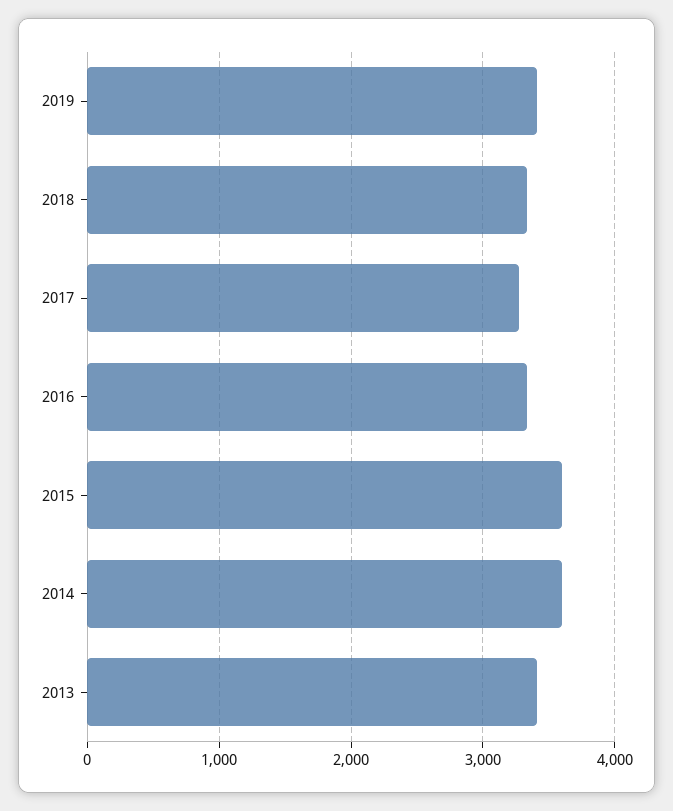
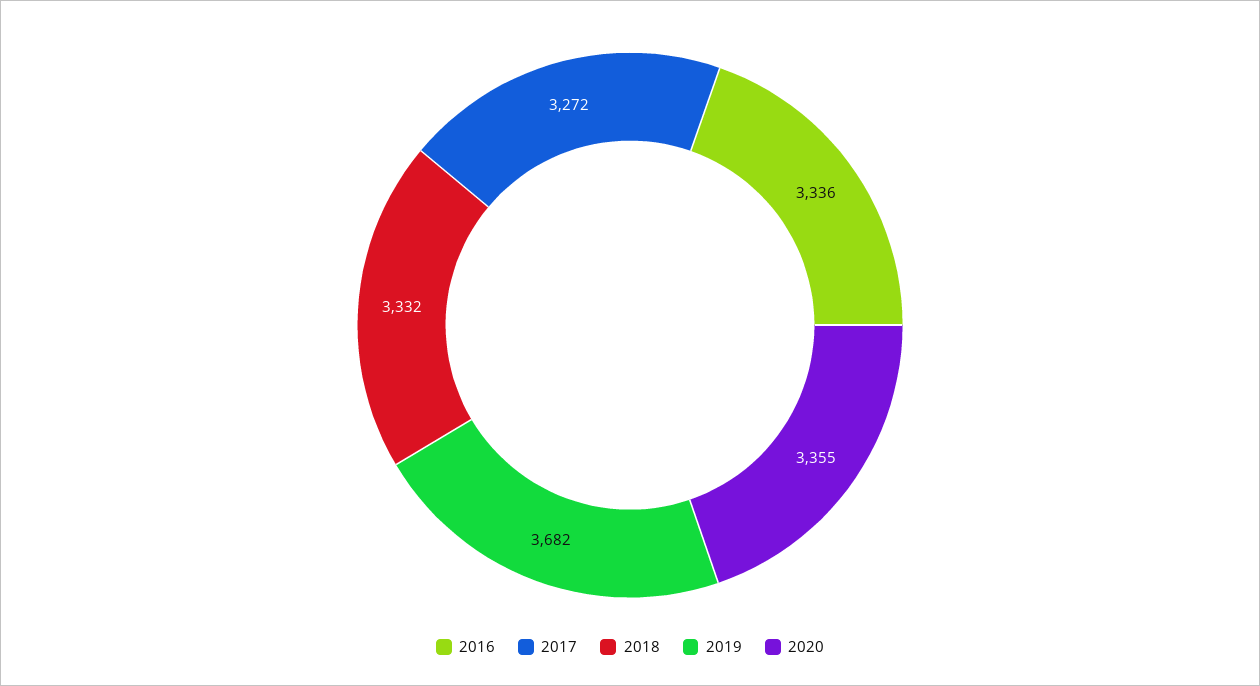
2019: 3400 -> 3682
2015: 3600 -> none
2014: 3600 -> none
2013: 3400 -> none
2020: none -> 3355

